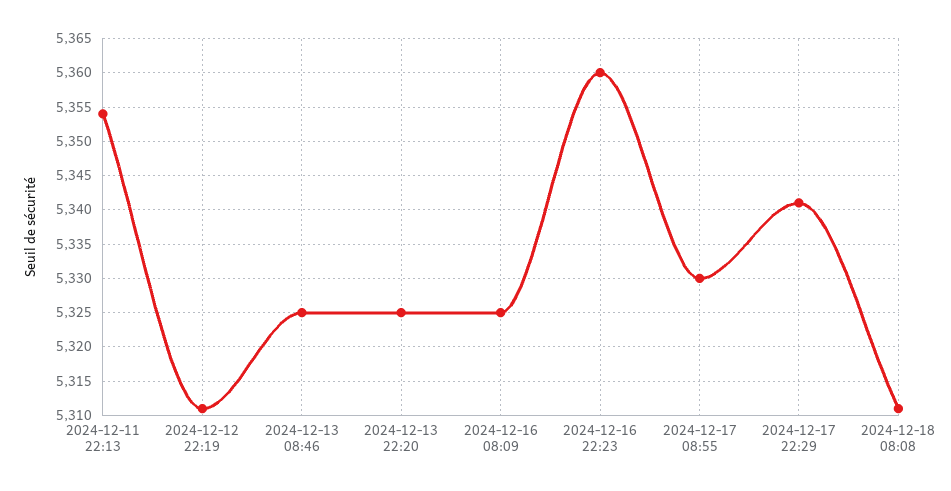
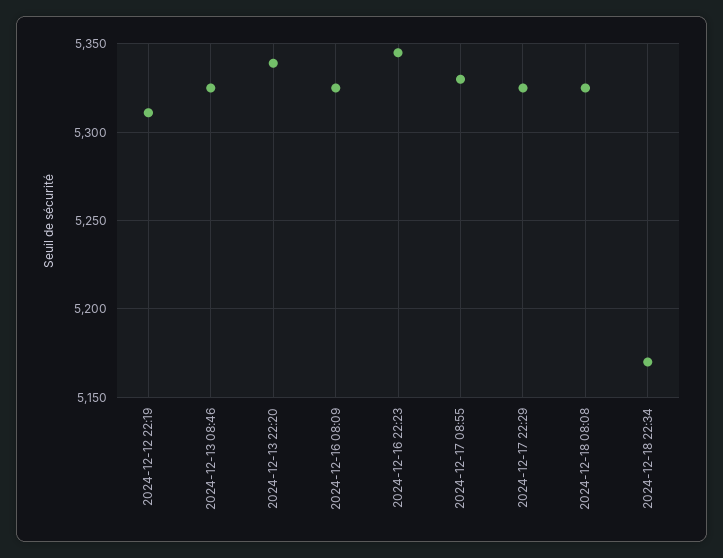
2024-12-11 22:13: 5354 -> none
2024-12-13 22:20: 5325 -> 5340
2024-12-16 22:23: 5360 -> 5345
2024-12-17 22:29: 5341 -> 5325
2024-12-18 08:08: 5311 -> 5325
2024-12-18 22:34: none -> 5170

